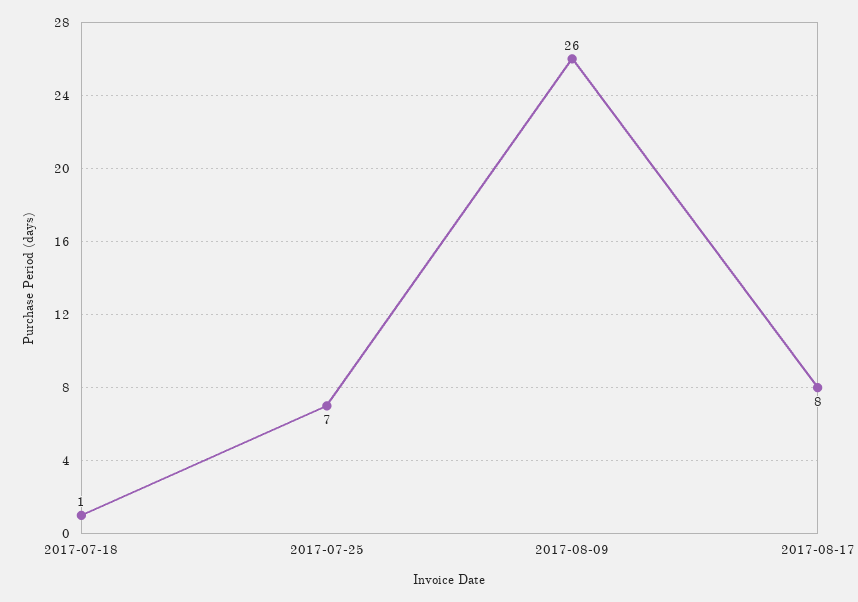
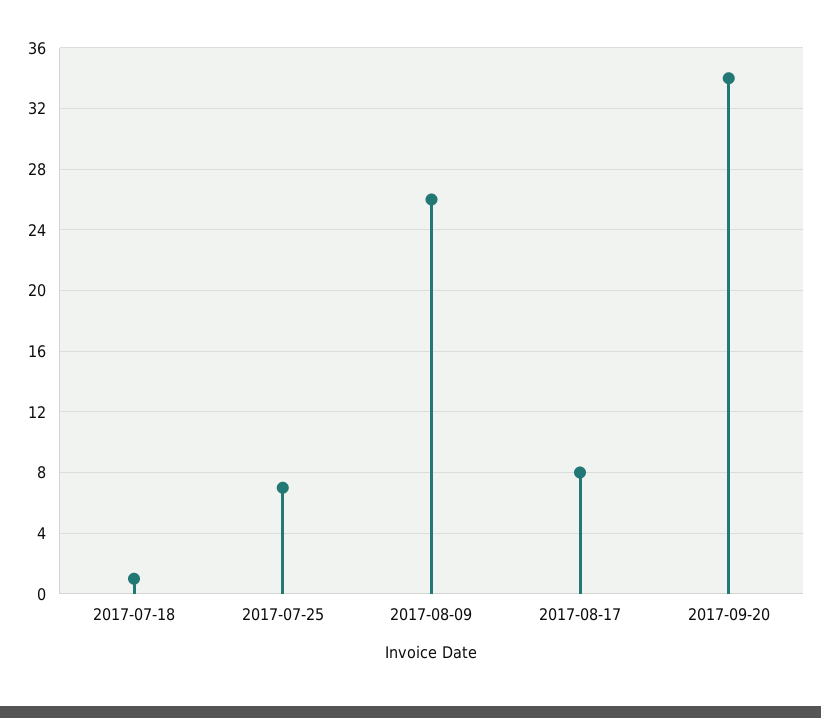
2017-09-20: none -> 34

